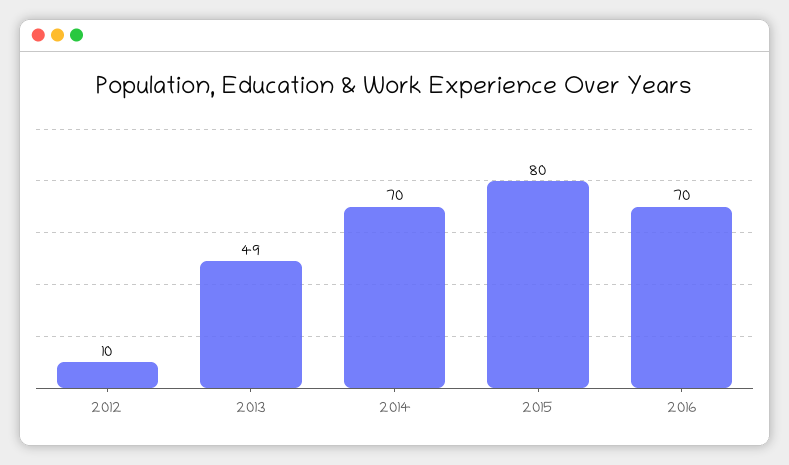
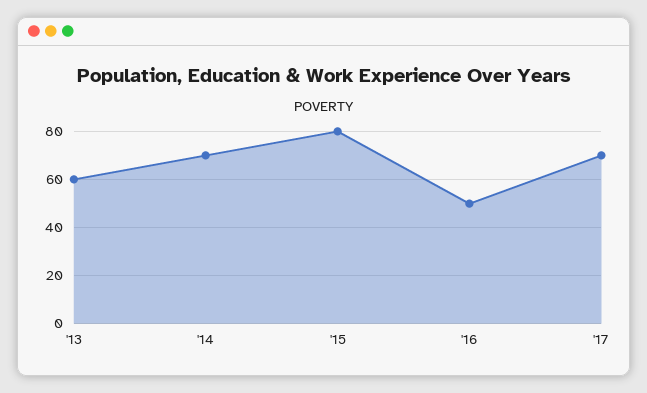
2012: 10 -> none
2013: 49 -> 60
2016: 70 -> 50
'17: none -> 70

